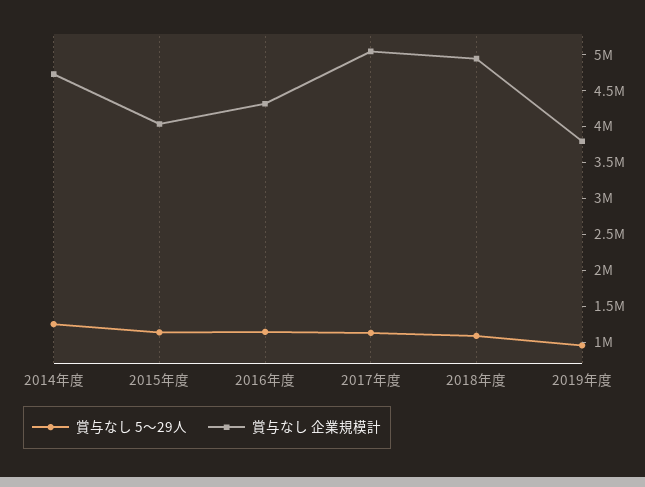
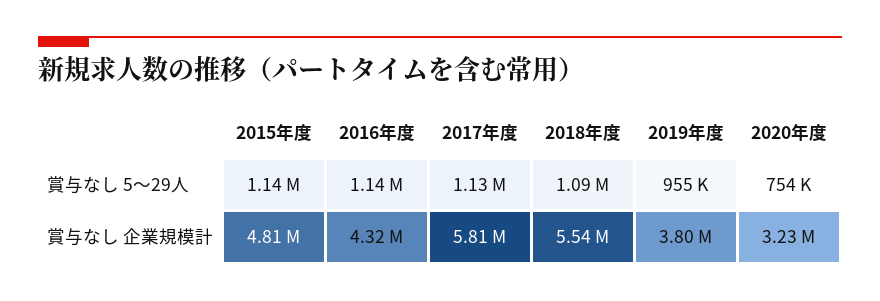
賞与なし 5～29人, 2014年度: 1250000 -> none
賞与なし 企業規模計, 2014年度: 4750000 -> none
賞与なし 企業規模計, 2015年度: 4000000 -> 4810000
賞与なし 企業規模計, 2017年度: 5000000 -> 5810000
賞与なし 企業規模計, 2018年度: 5000000 -> 5540000
賞与なし 5～29人, 2020年度: none -> 754000
賞与なし 企業規模計, 2020年度: none -> 3230000

